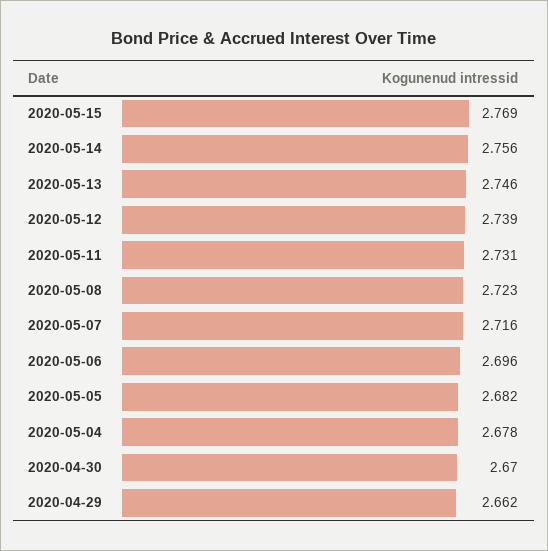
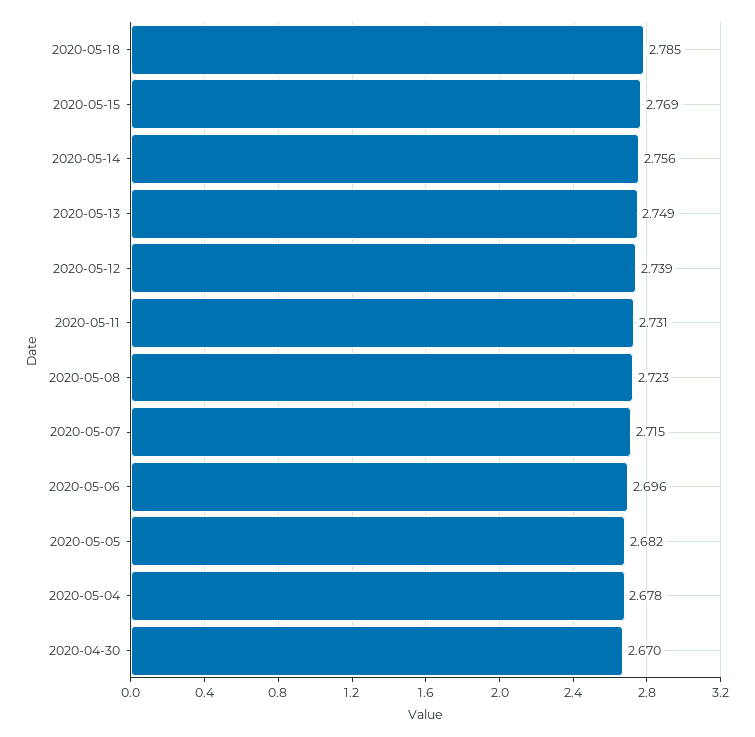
2020-05-13: 2.746 -> 2.749
2020-05-07: 2.716 -> 2.715
2020-04-29: 2.662 -> none
2020-05-18: none -> 2.785

